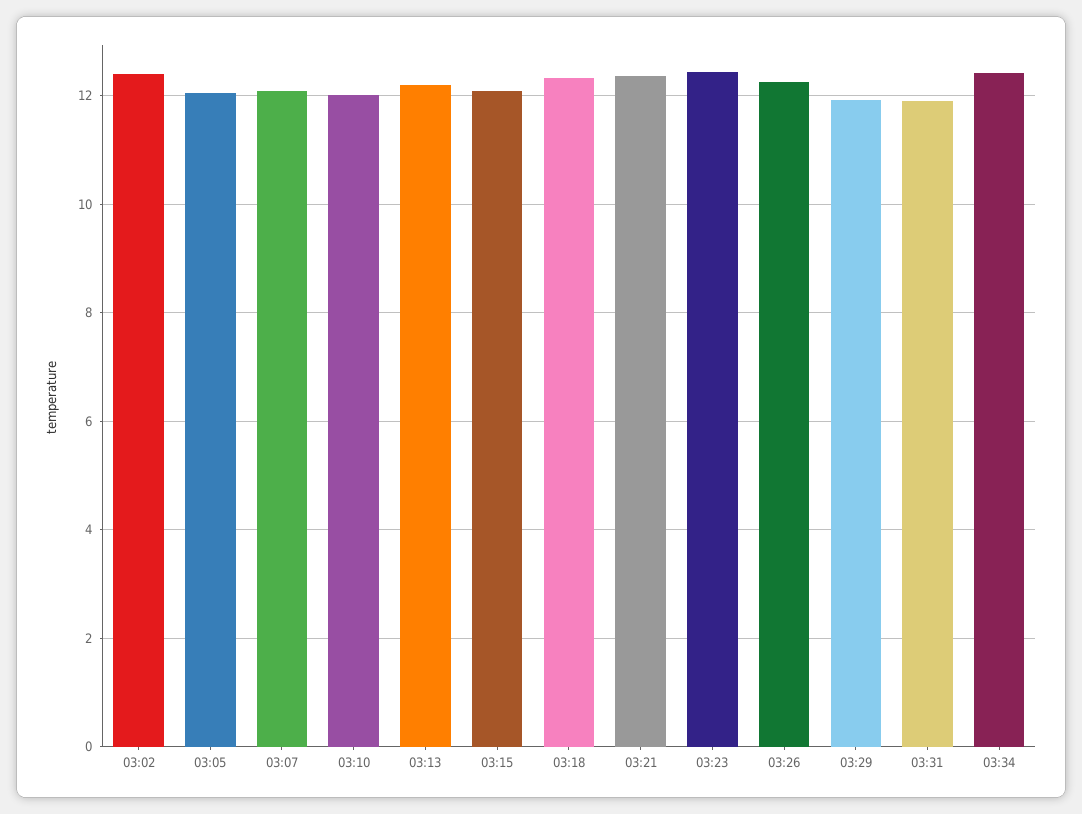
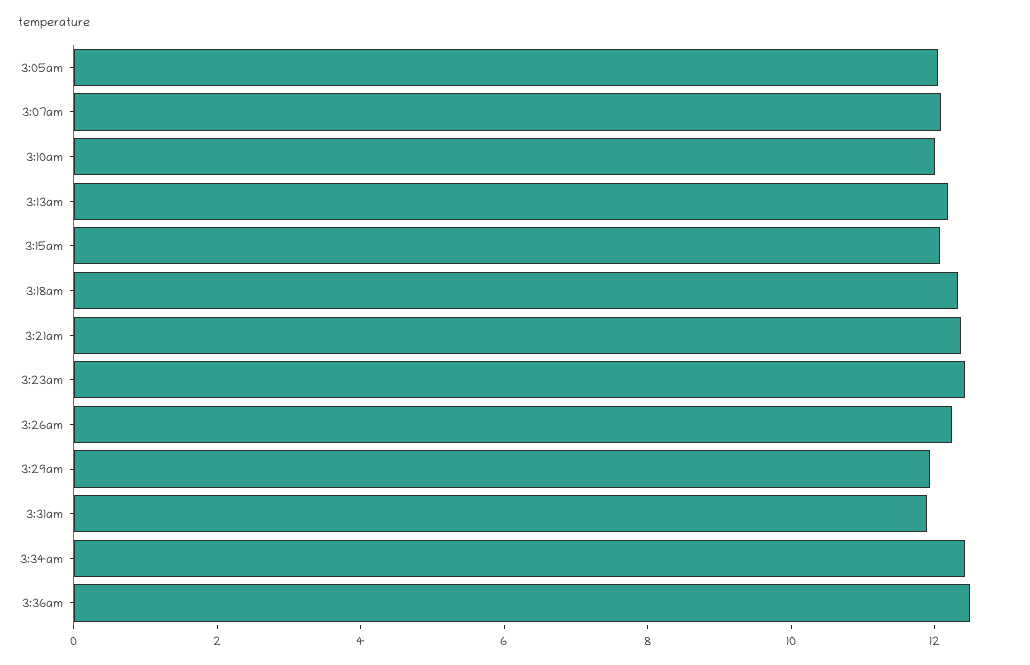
03:02: 12.4 -> none
3:36am: none -> 12.5

